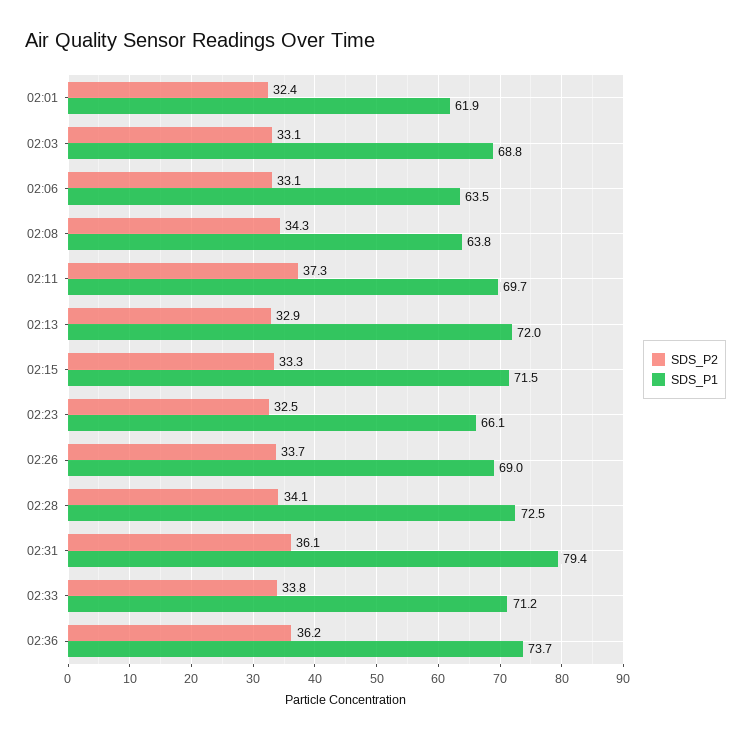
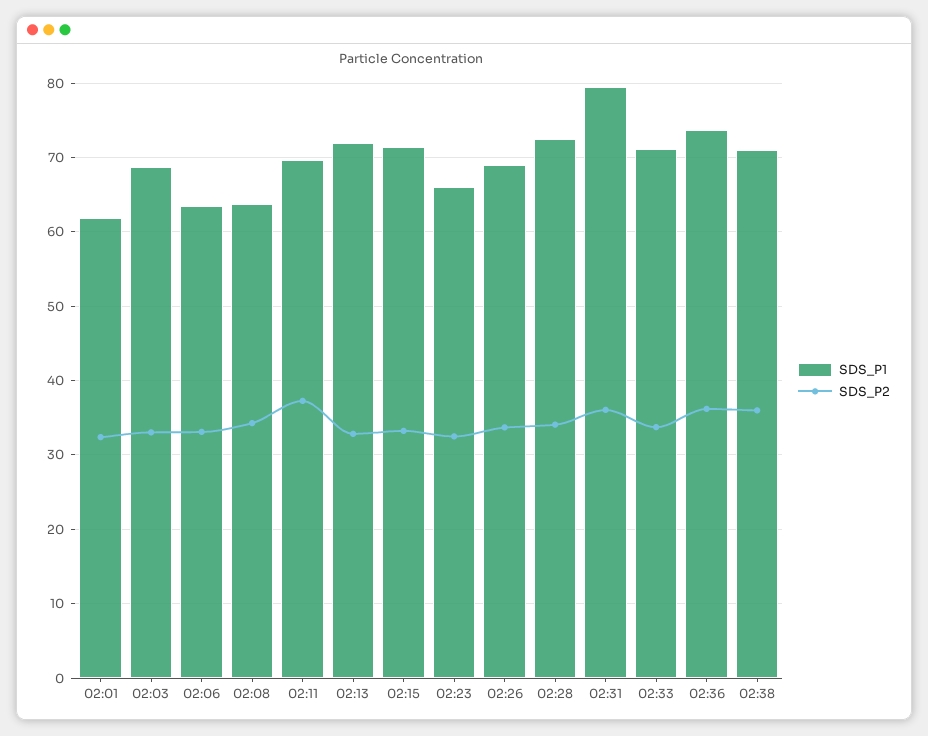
SDS_P1, 02:38: none -> 71
SDS_P2, 02:38: none -> 36

